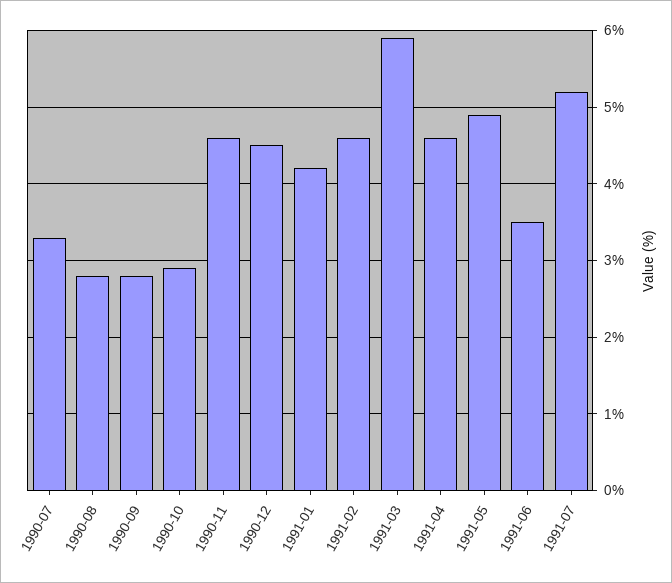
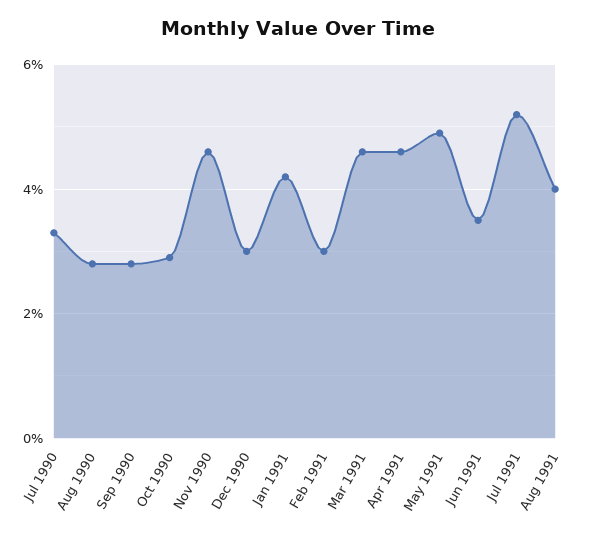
1990-12: 4.5 -> 3
1991-02: 4.6 -> 3
1991-03: 5.9 -> 4.5
Aug 1991: none -> 4

